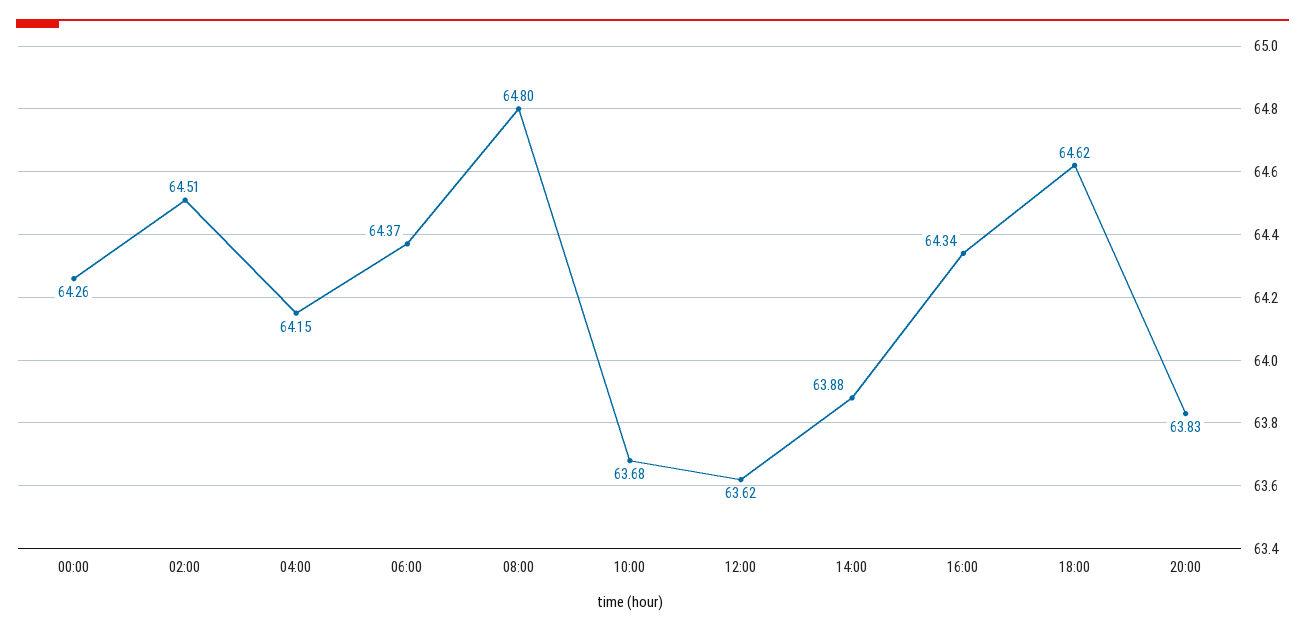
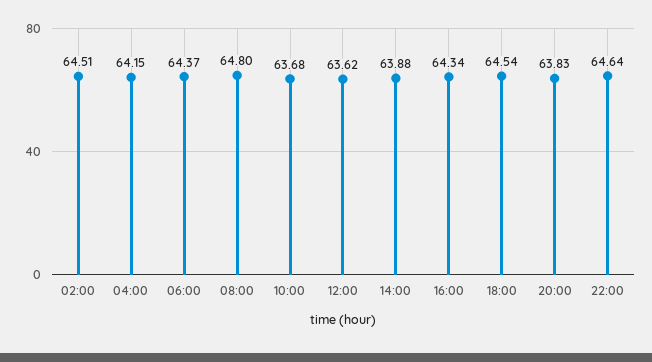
00:00: 64.26 -> none
18:00: 64.62 -> 64.54
22:00: none -> 64.64

